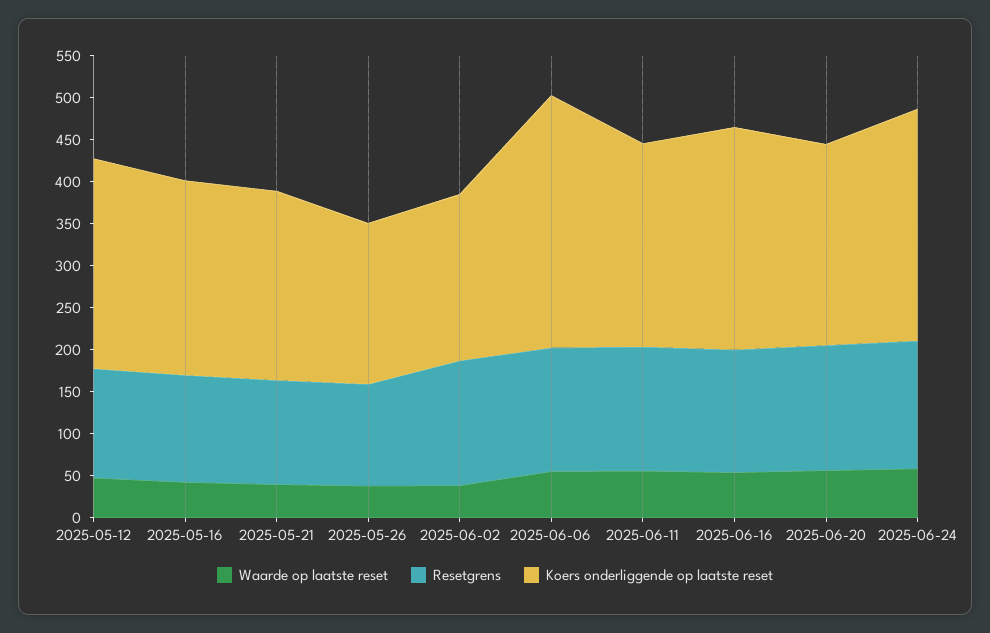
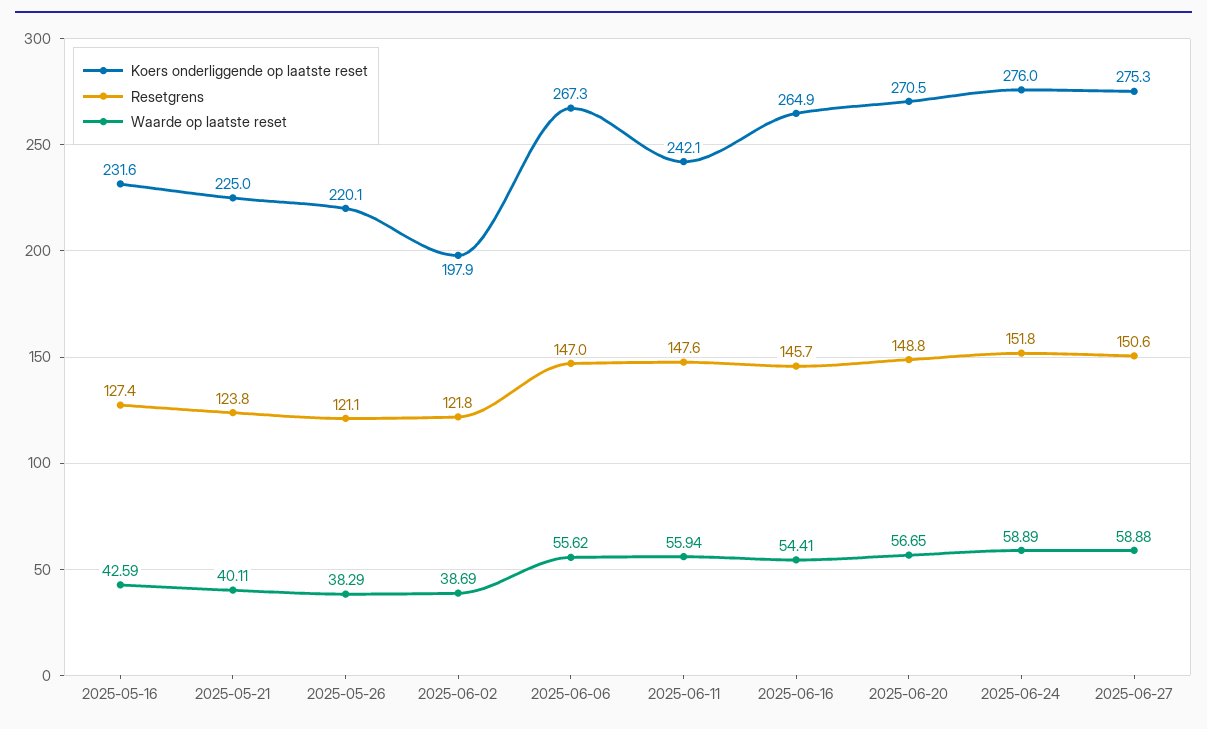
Waarde op laatste reset, 2025-05-12: 50 -> none
Resetgrens, 2025-05-12: 130 -> none
Koers onderliggende op laatste reset, 2025-05-12: 250 -> none
Koers onderliggende op laatste reset, 2025-05-26: 190 -> 220.1
Resetgrens, 2025-06-02: 150 -> 121.8
Koers onderliggende op laatste reset, 2025-06-06: 300 -> 267.3
Koers onderliggende op laatste reset, 2025-06-20: 240 -> 270.5
Koers onderliggende op laatste reset, 2025-06-27: none -> 275.3
Resetgrens, 2025-06-27: none -> 150.6
Waarde op laatste reset, 2025-06-27: none -> 58.88

